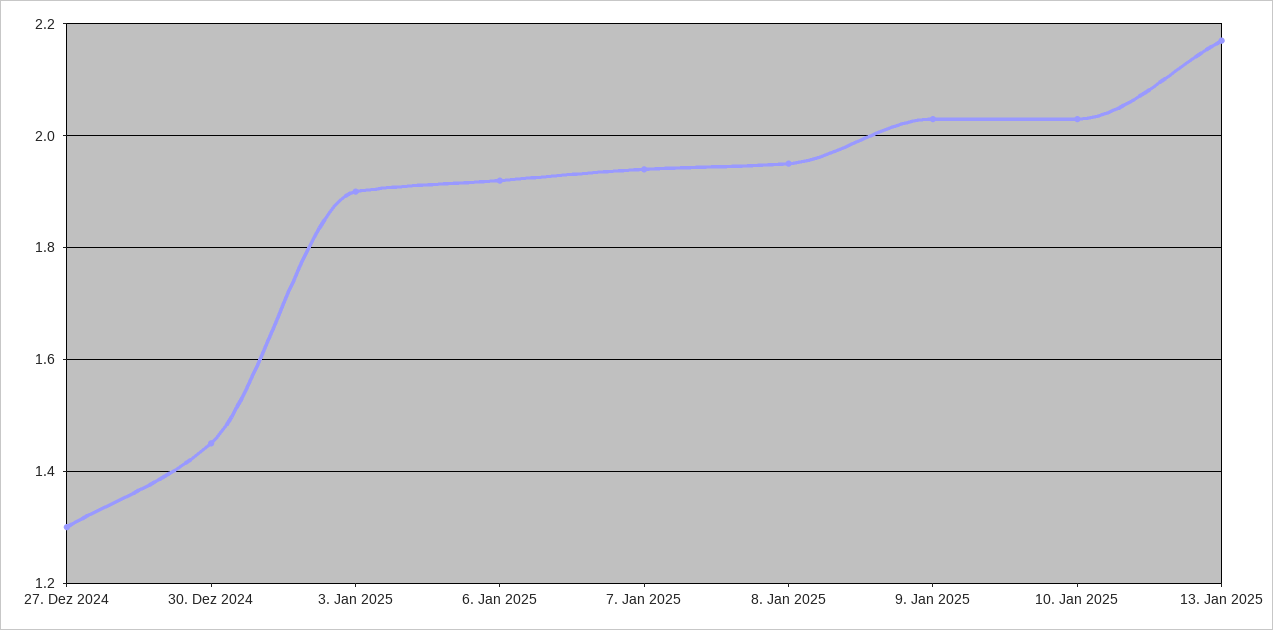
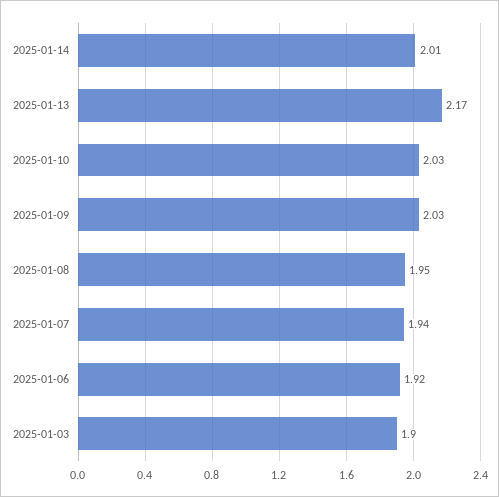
27. Dez 2024: 1.3 -> none
30. Dez 2024: 1.45 -> none
2025-01-14: none -> 2.01

